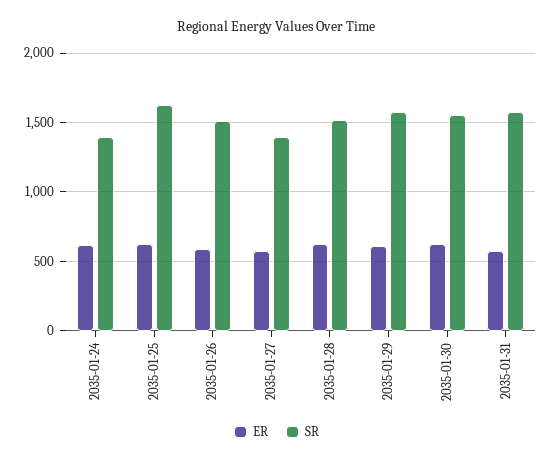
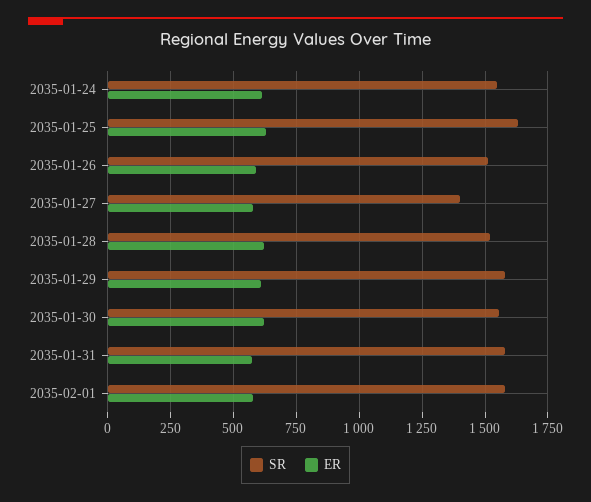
SR, 2035-01-24: 1400 -> 1550
SR, 2035-02-01: none -> 1575
ER, 2035-02-01: none -> 575

